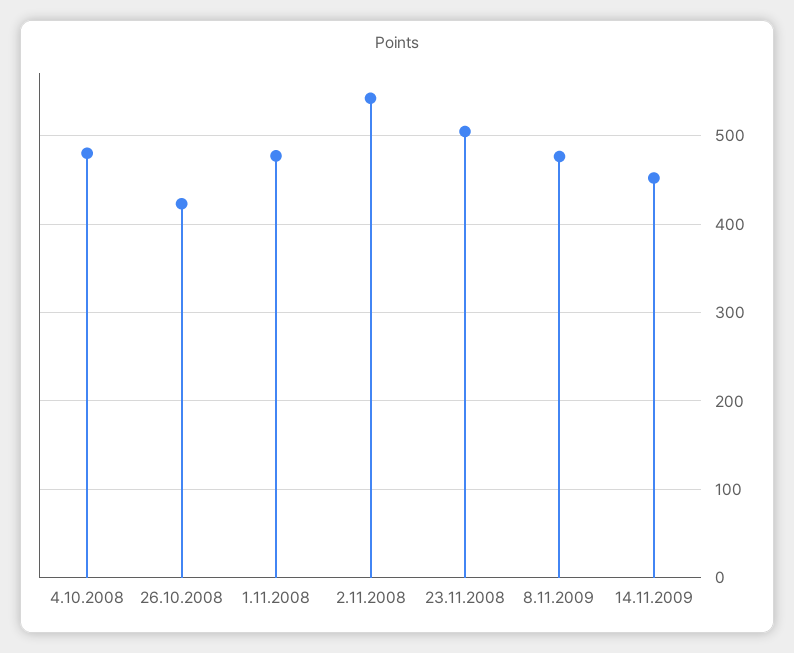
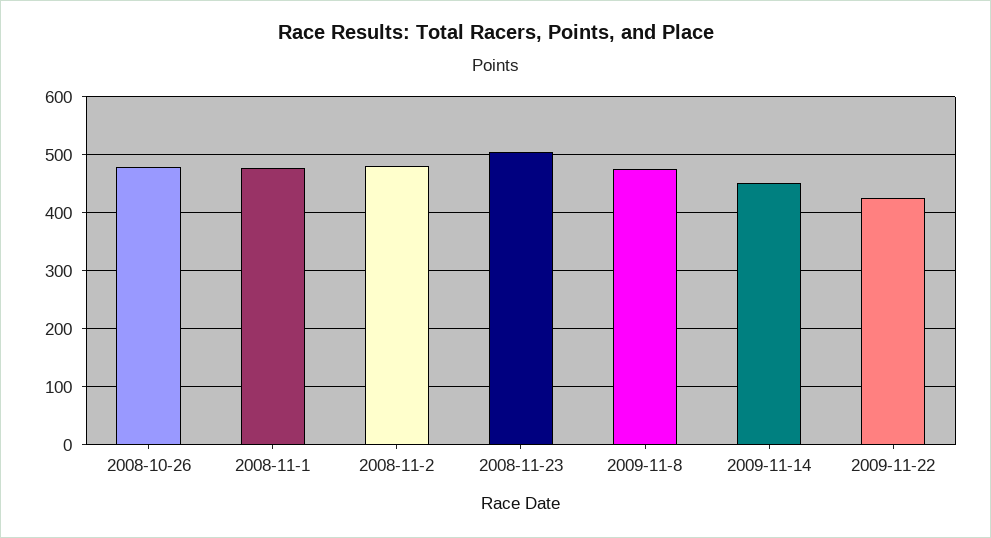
4.10.2008: 480 -> none
26.10.2008: 420 -> 480
2.11.2008: 540 -> 480
2009-11-22: none -> 420

